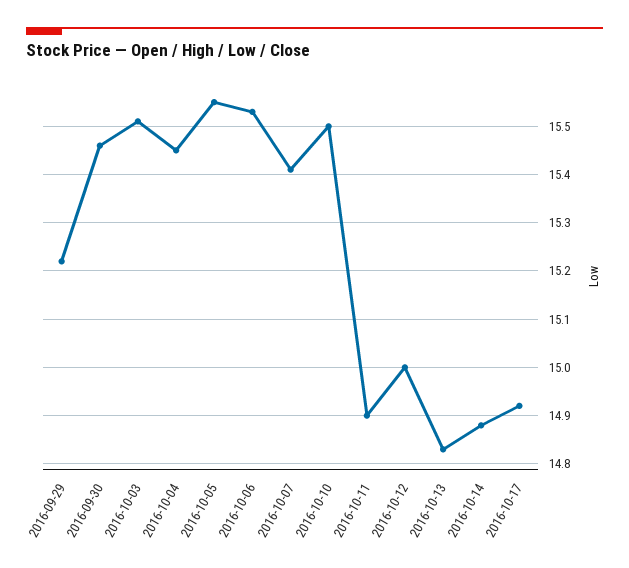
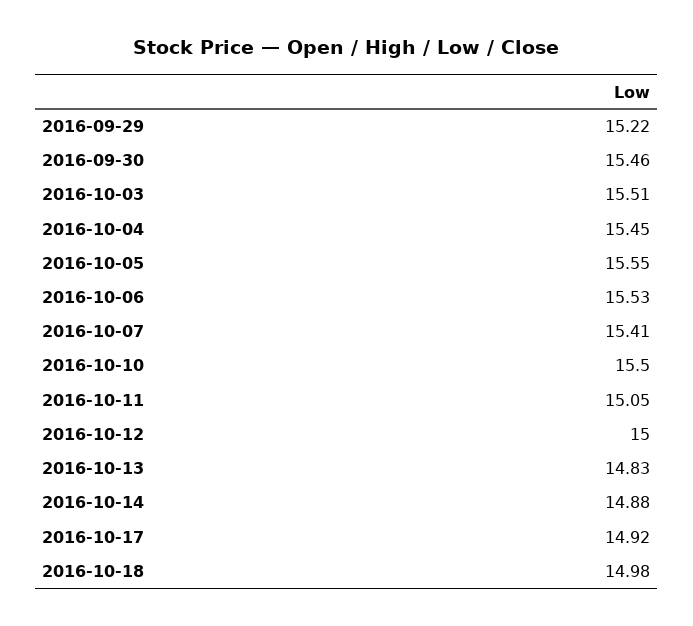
2016-10-11: 14.9 -> 15.05
2016-10-18: none -> 14.98

